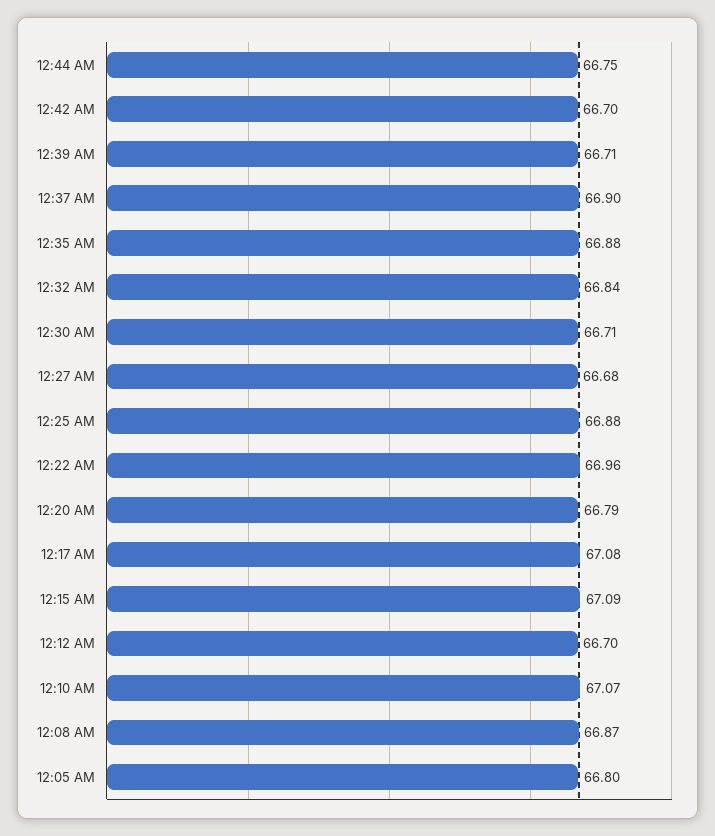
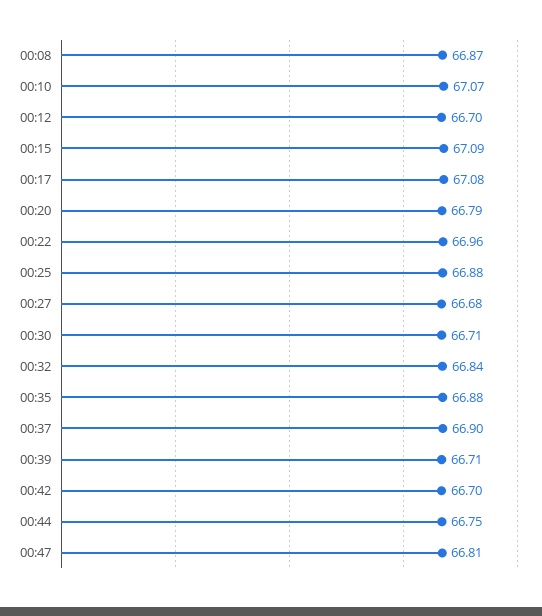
12:05 AM: 66.8 -> none
00:47: none -> 66.81

